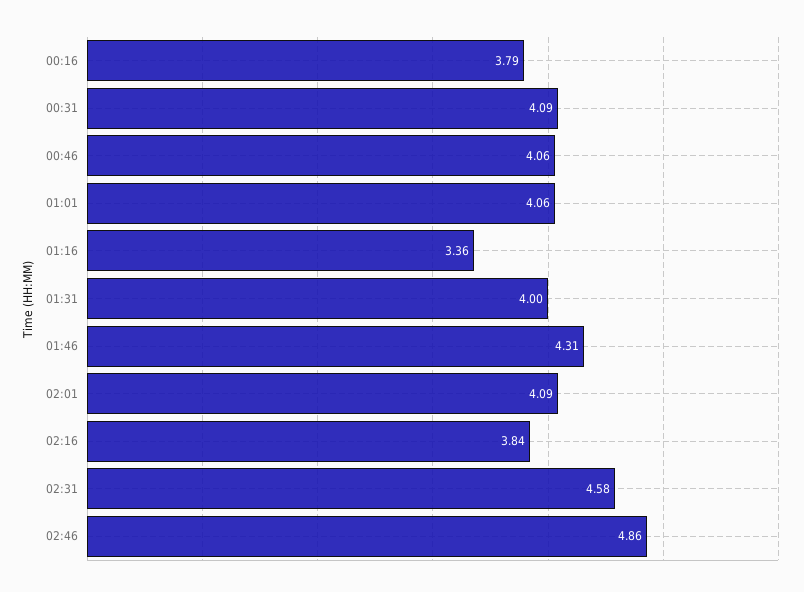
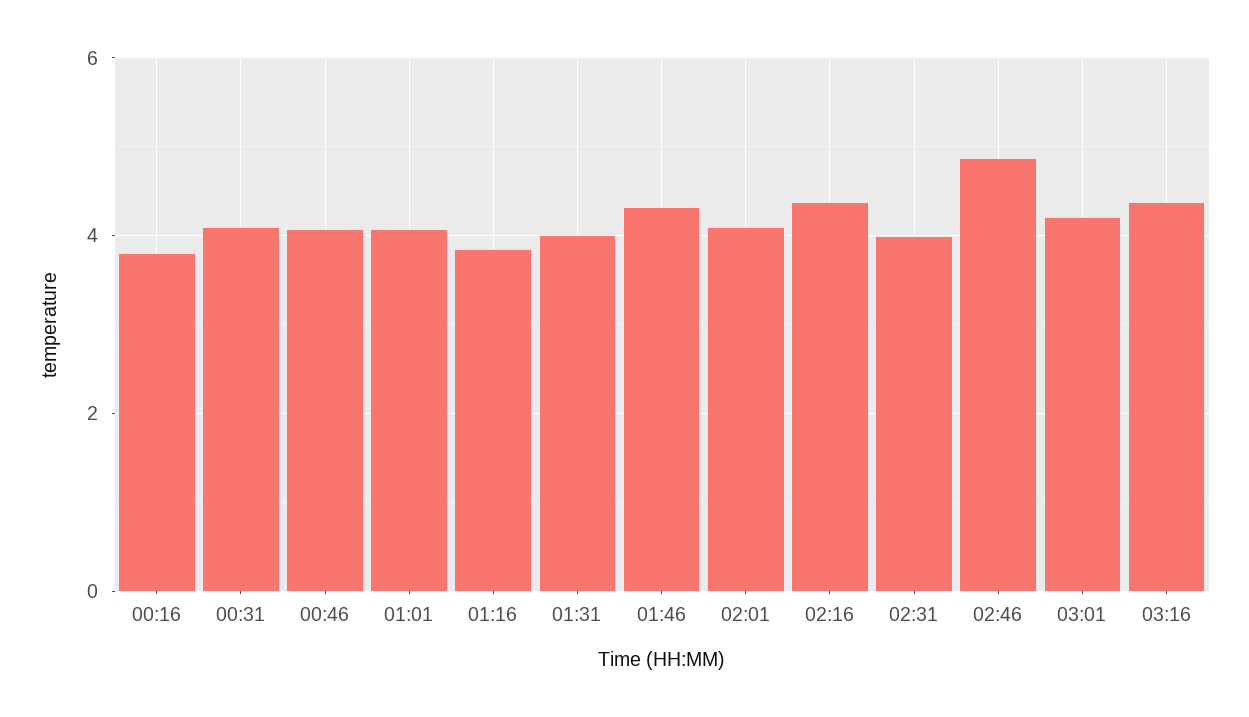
01:16: 3.36 -> 3.8
02:16: 3.84 -> 4.4
02:31: 4.58 -> 4
03:01: none -> 4.2
03:16: none -> 4.4

